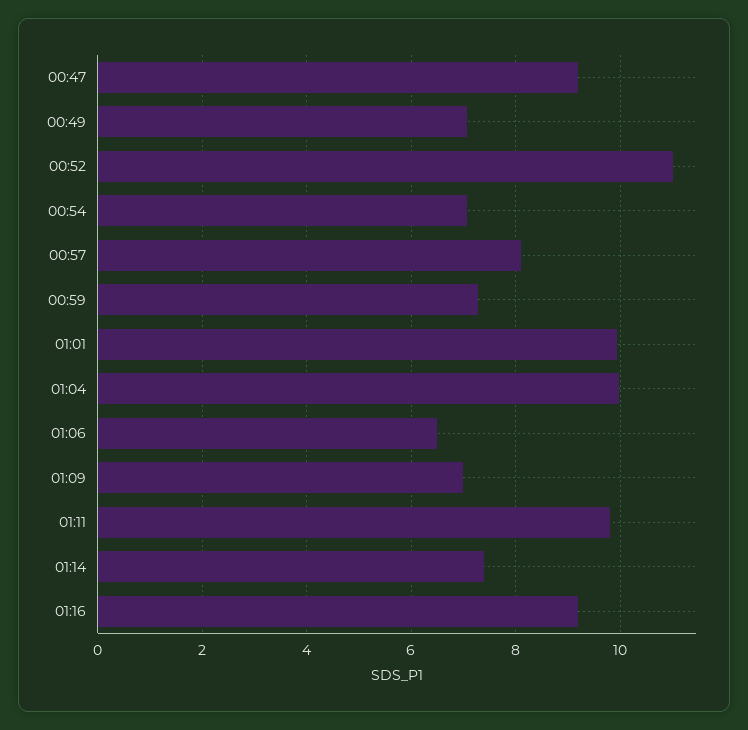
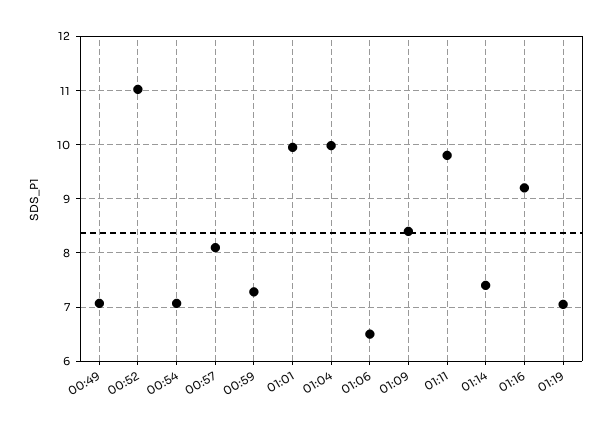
00:47: 9.2 -> none
01:09: 7 -> 8.4
01:19: none -> 7

